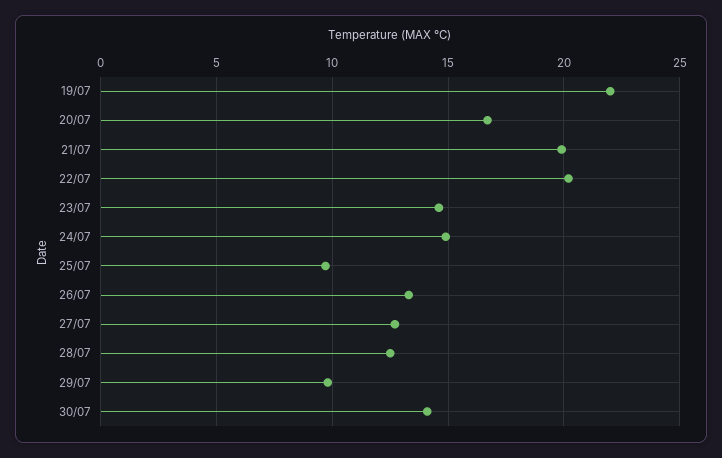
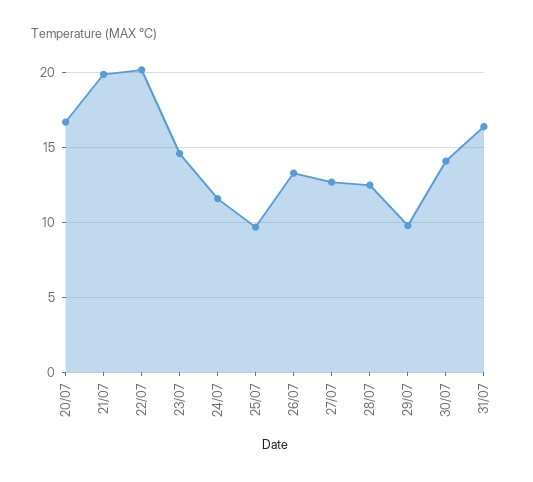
19/07: 22 -> none
24/07: 15 -> 11.5
31/07: none -> 16.5

